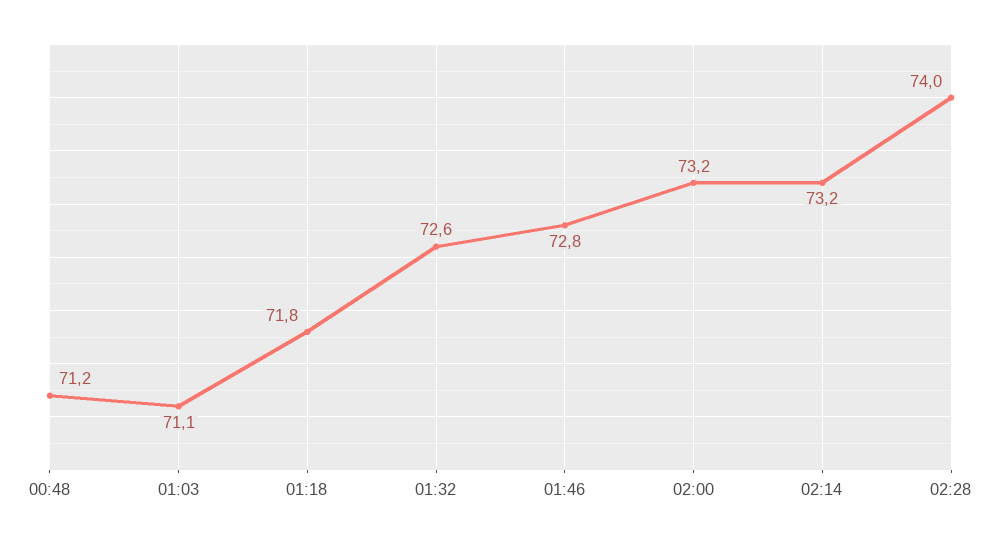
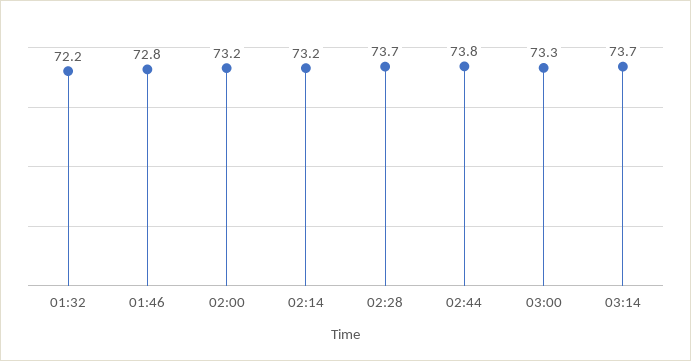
00:48: 71.2 -> none
01:03: 71.1 -> none
01:18: 71.8 -> none
01:32: 72.6 -> 72.2
02:28: 74 -> 73.7
02:44: none -> 73.8
03:00: none -> 73.3
03:14: none -> 73.7

